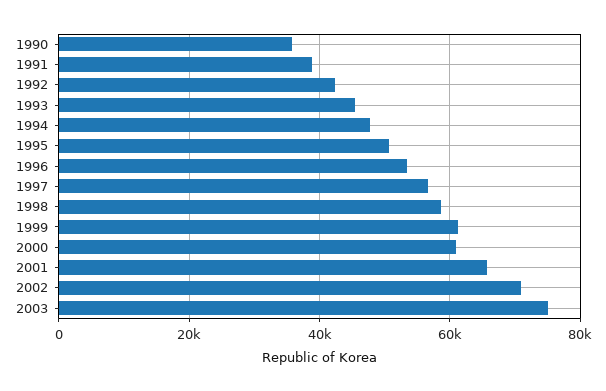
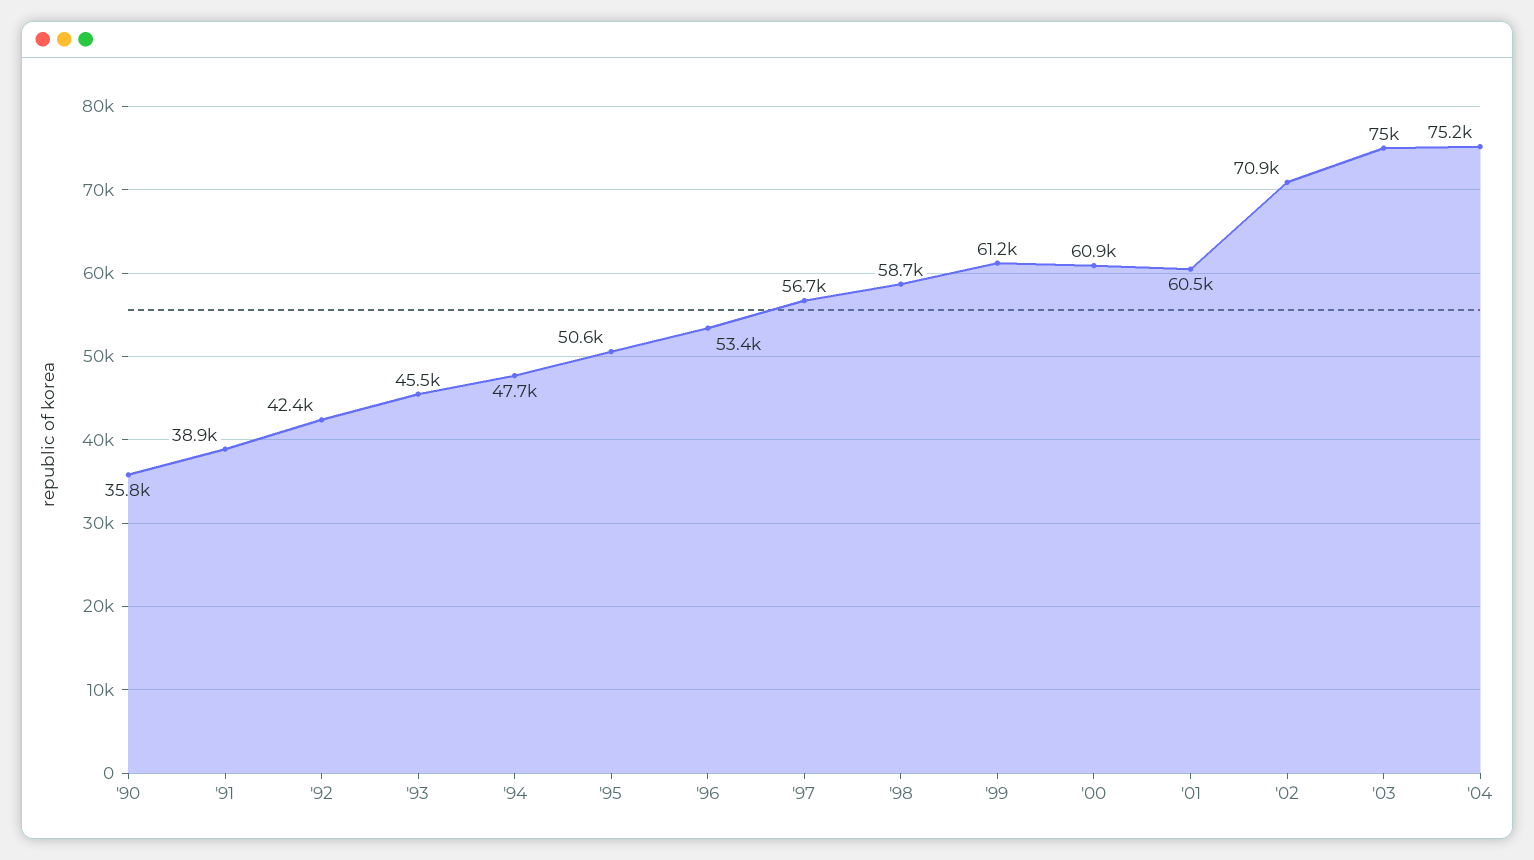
2001: 66000 -> 60500
'04: none -> 75200

